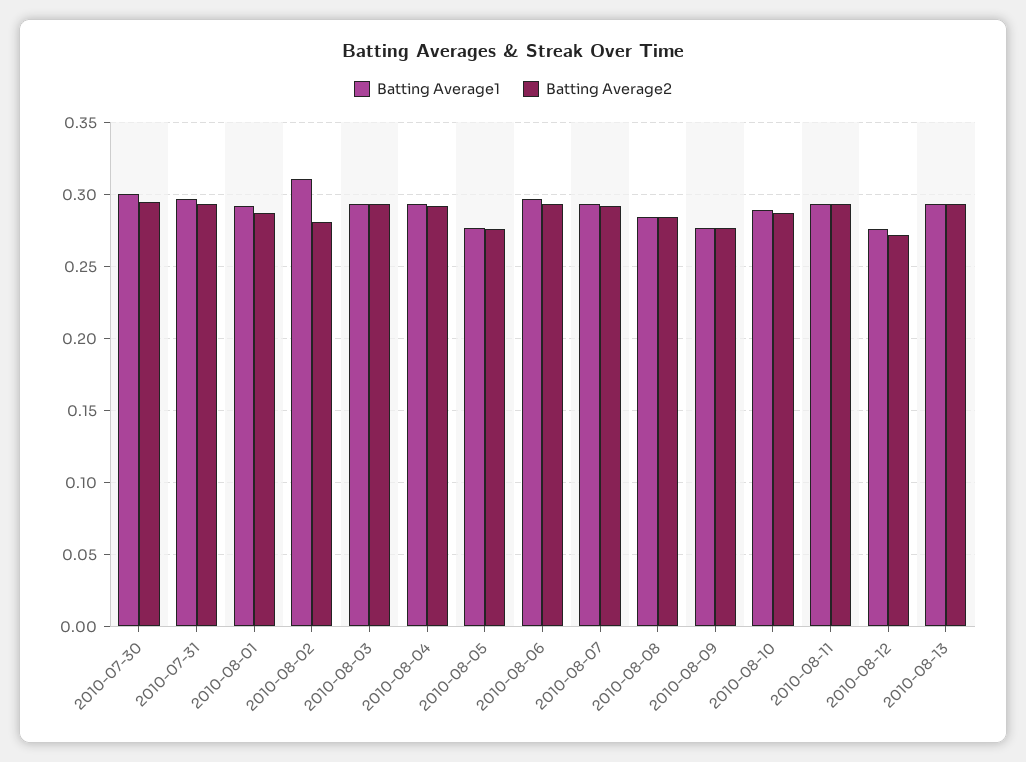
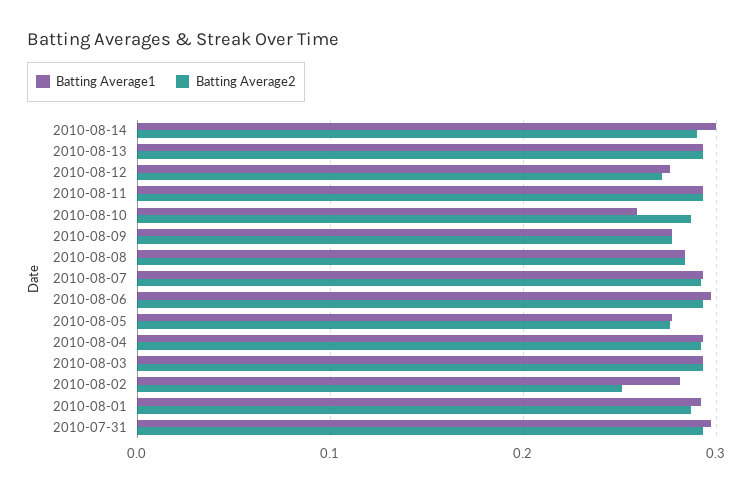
Batting Average1, 2010-07-30: 0.3 -> none
Batting Average2, 2010-07-30: 0.295 -> none
Batting Average1, 2010-08-02: 0.31 -> 0.28
Batting Average2, 2010-08-02: 0.28 -> 0.25
Batting Average1, 2010-08-10: 0.29 -> 0.26
Batting Average1, 2010-08-14: none -> 0.3
Batting Average2, 2010-08-14: none -> 0.29

